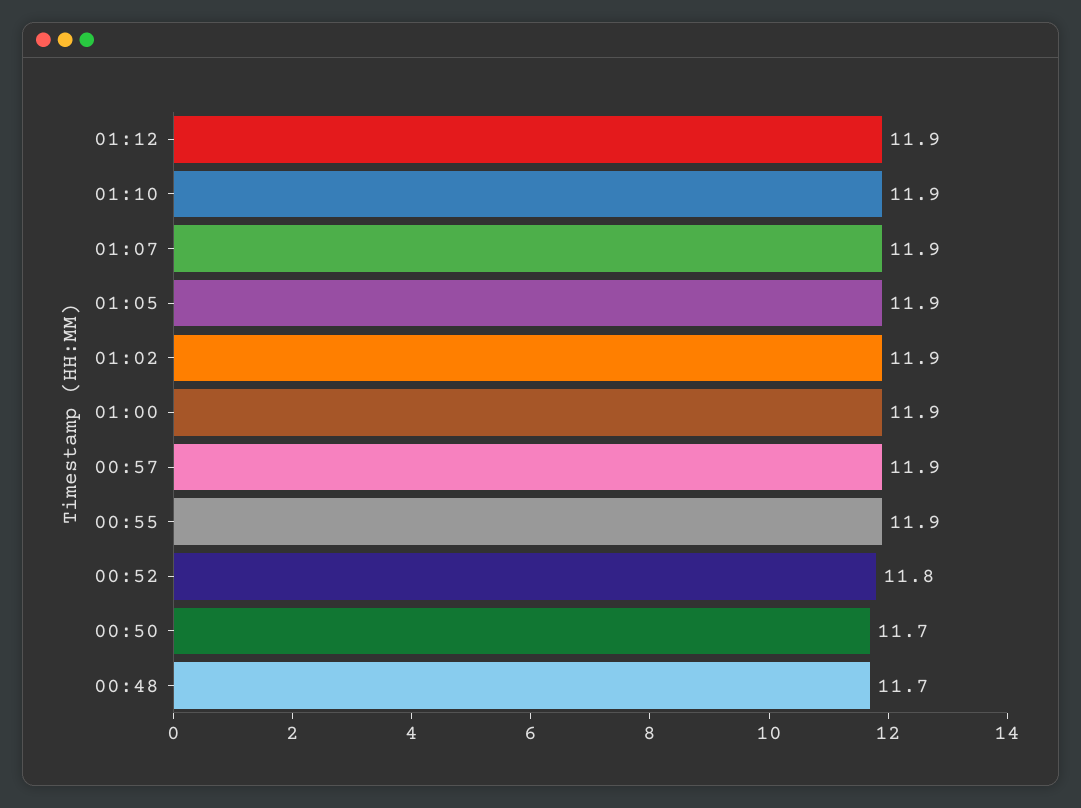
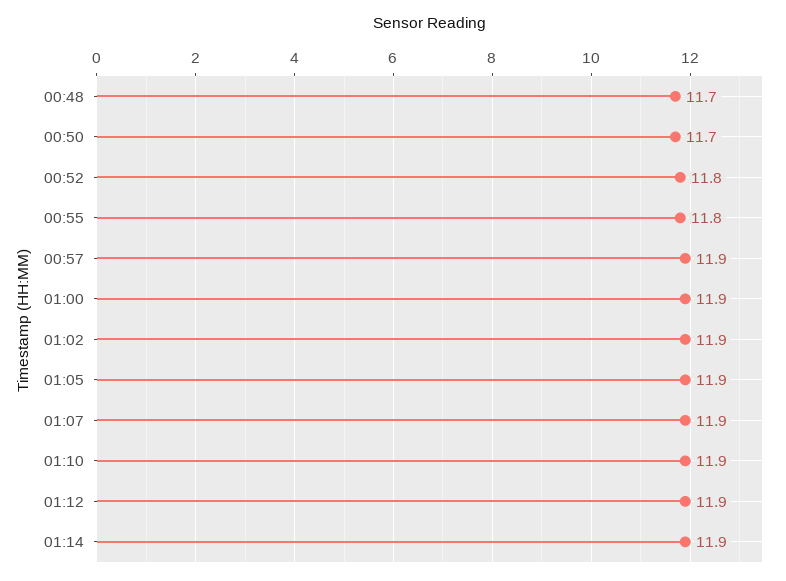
00:55: 11.9 -> 11.8
01:14: none -> 11.9

